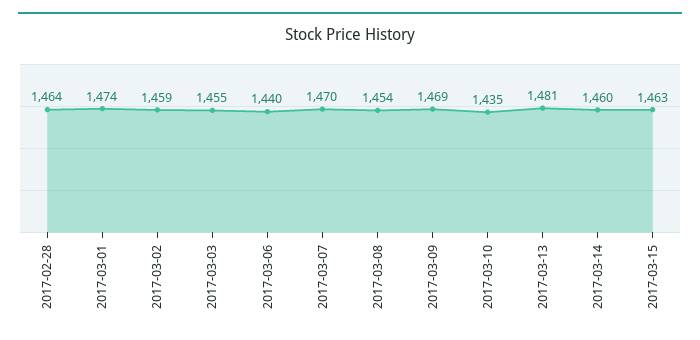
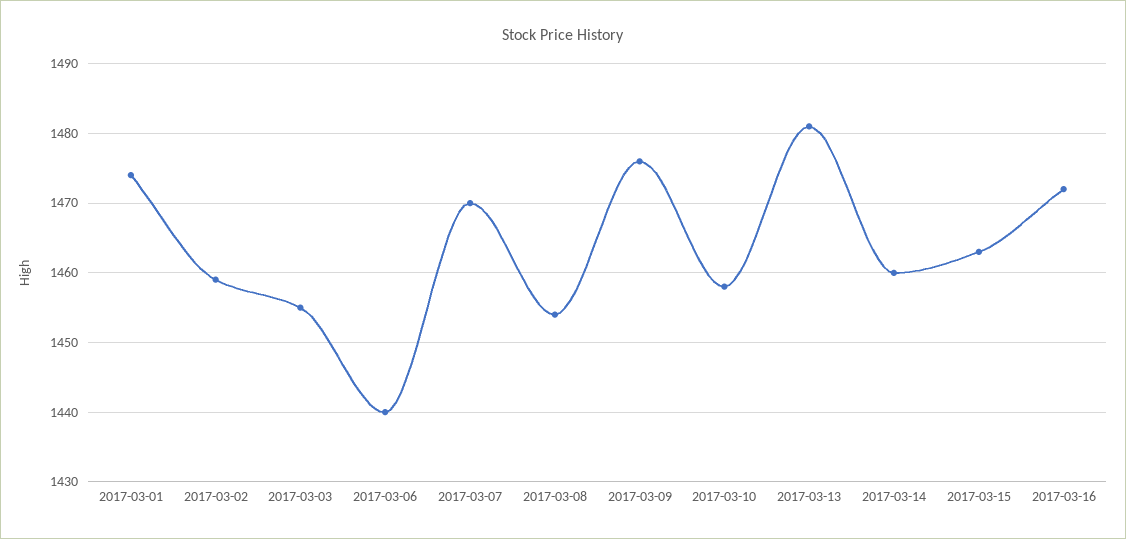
2017-02-28: 1464 -> none
2017-03-09: 1469 -> 1476
2017-03-10: 1435 -> 1458
2017-03-16: none -> 1472

